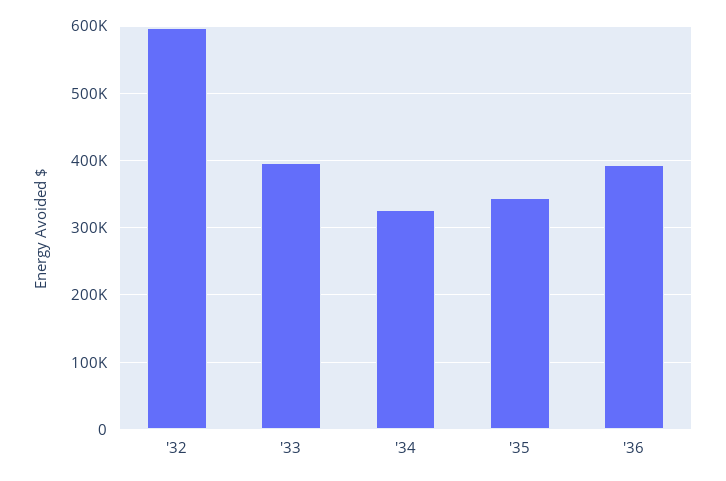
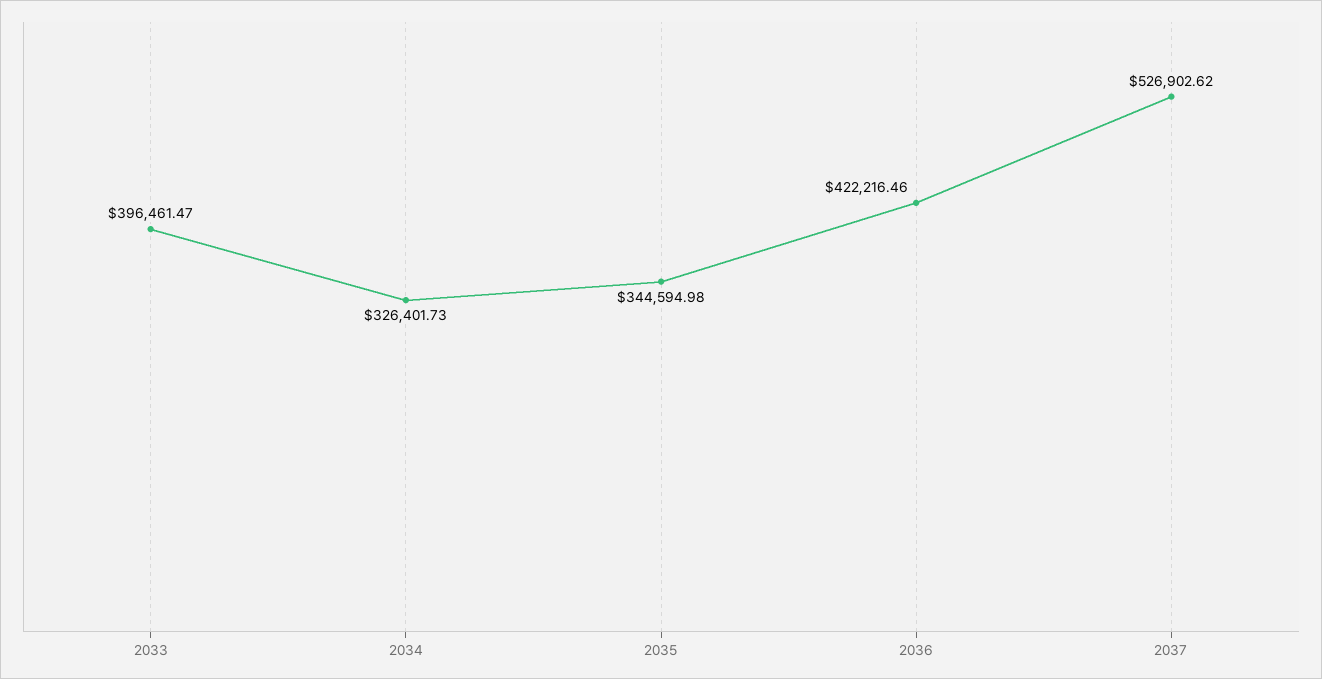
'32: 600000 -> none
'36: 390000 -> 422216.46
2037: none -> 526902.62

